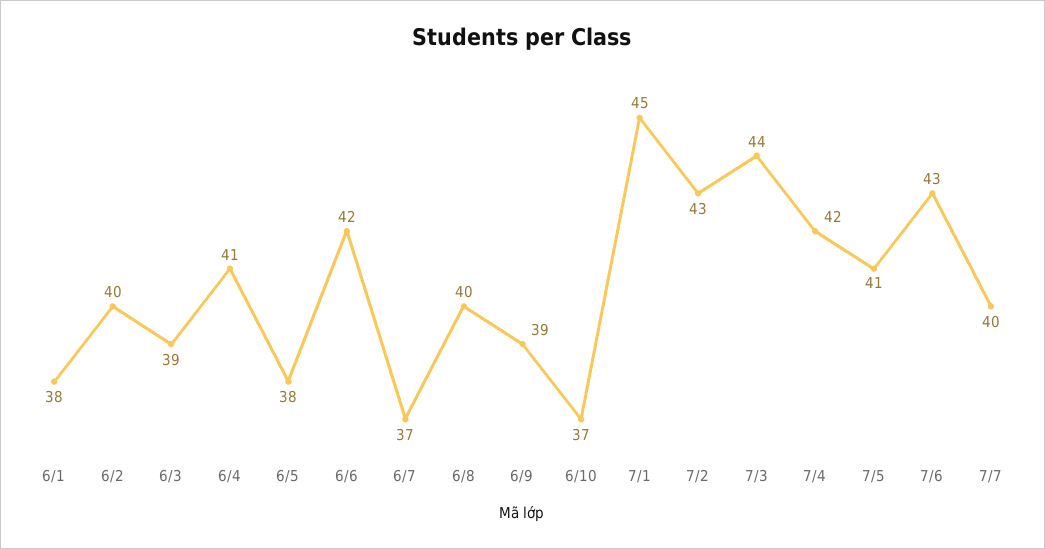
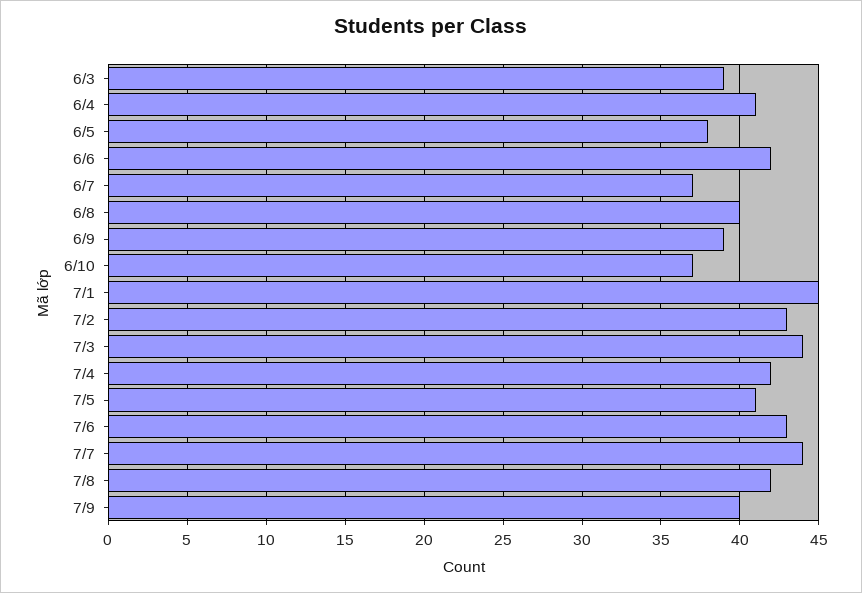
6/1: 38 -> none
6/2: 40 -> none
7/7: 40 -> 44
7/8: none -> 42
7/9: none -> 40

